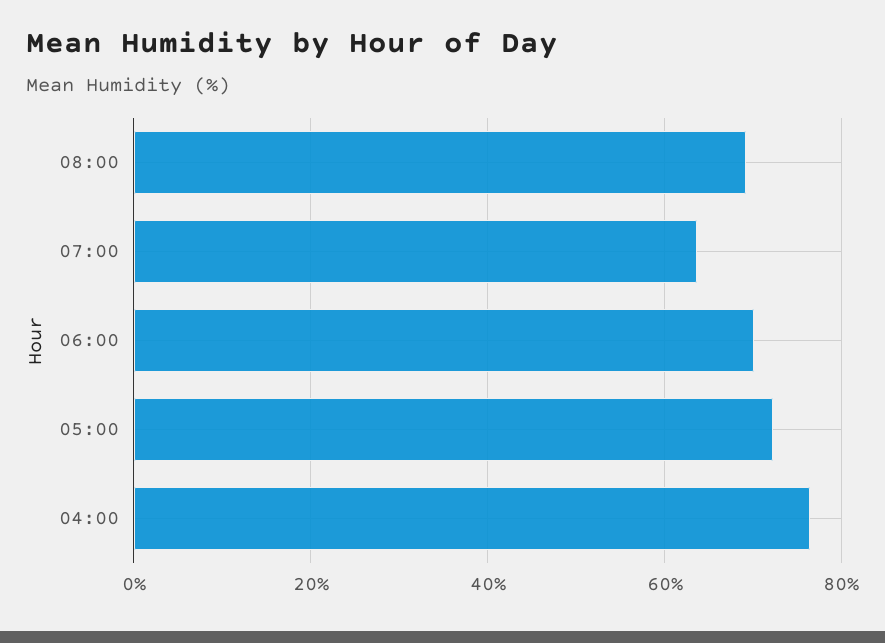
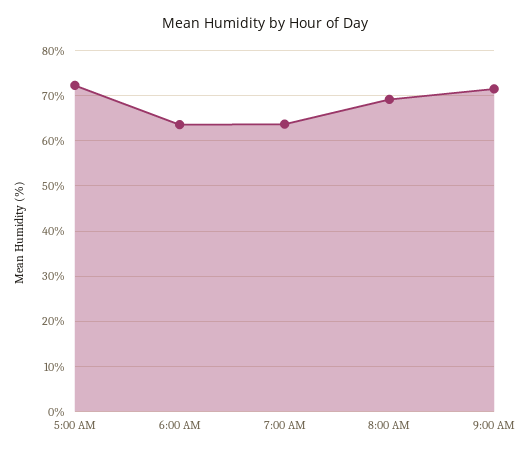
06:00: 70 -> 64
04:00: 76 -> none
9:00 AM: none -> 72

